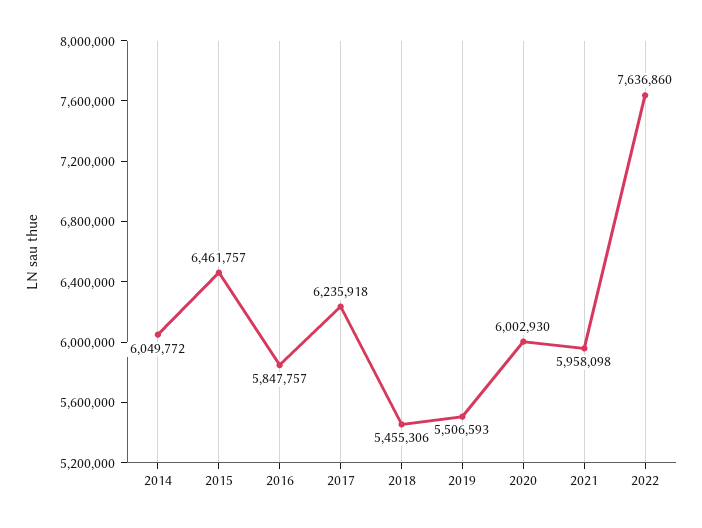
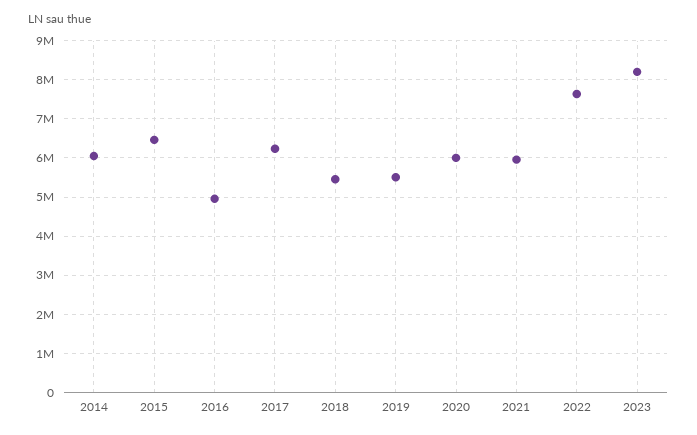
2016: 5847757 -> 5000000
2023: none -> 8200000

